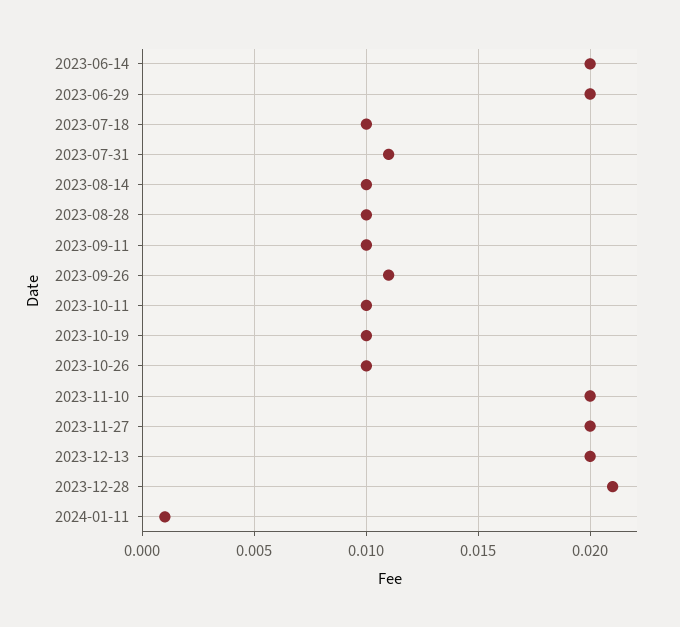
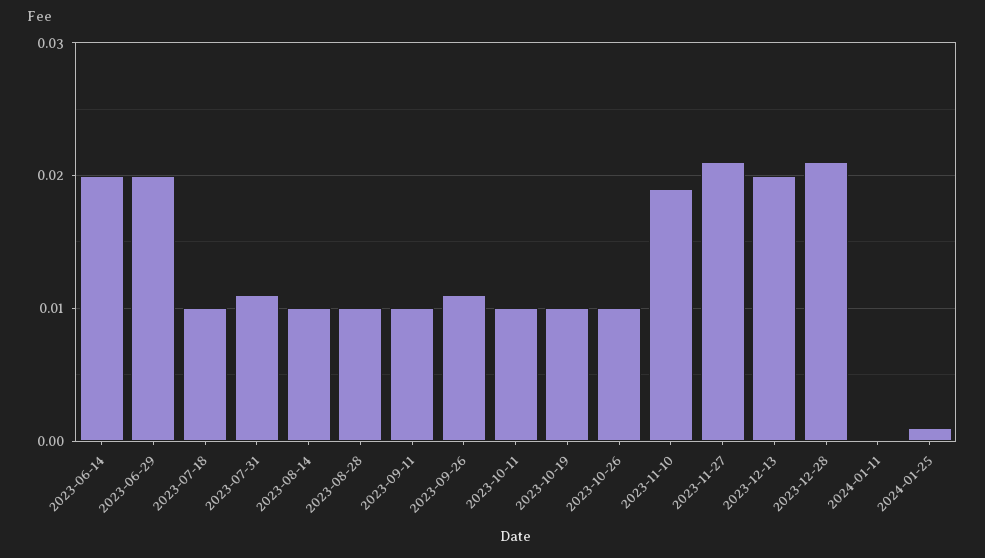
2023-11-10: 0.02 -> 0.019
2023-11-27: 0.02 -> 0.021
2024-01-11: 0.001 -> 0
2024-01-25: none -> 0.001

